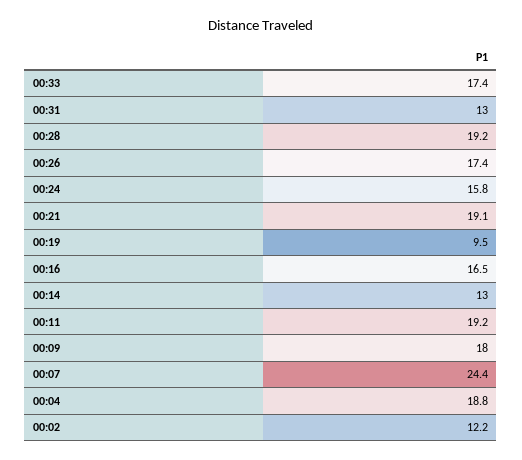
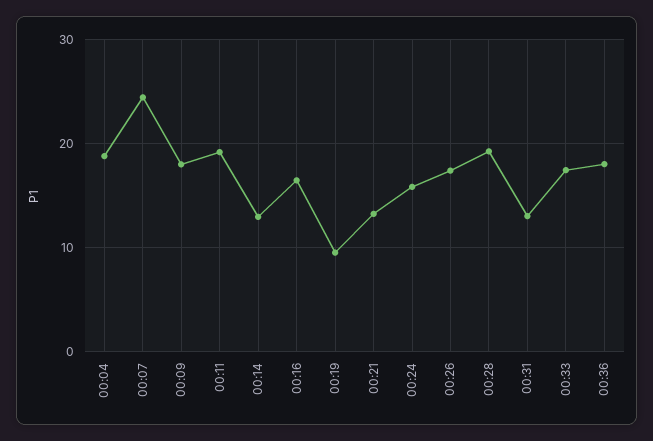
00:21: 19.1 -> 13
00:02: 12.2 -> none
00:36: none -> 18

